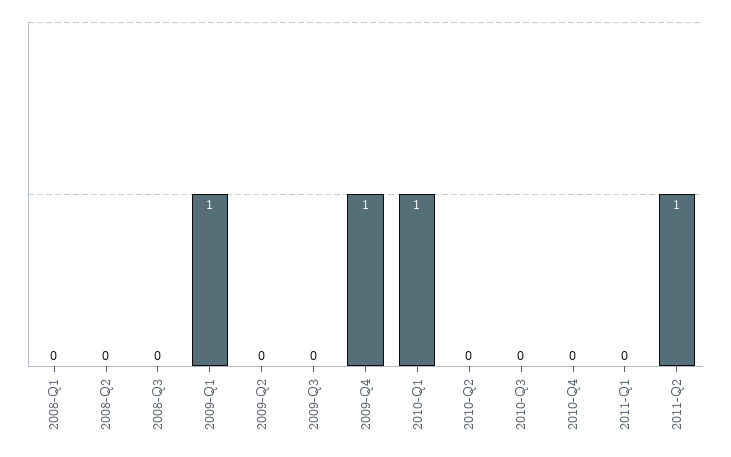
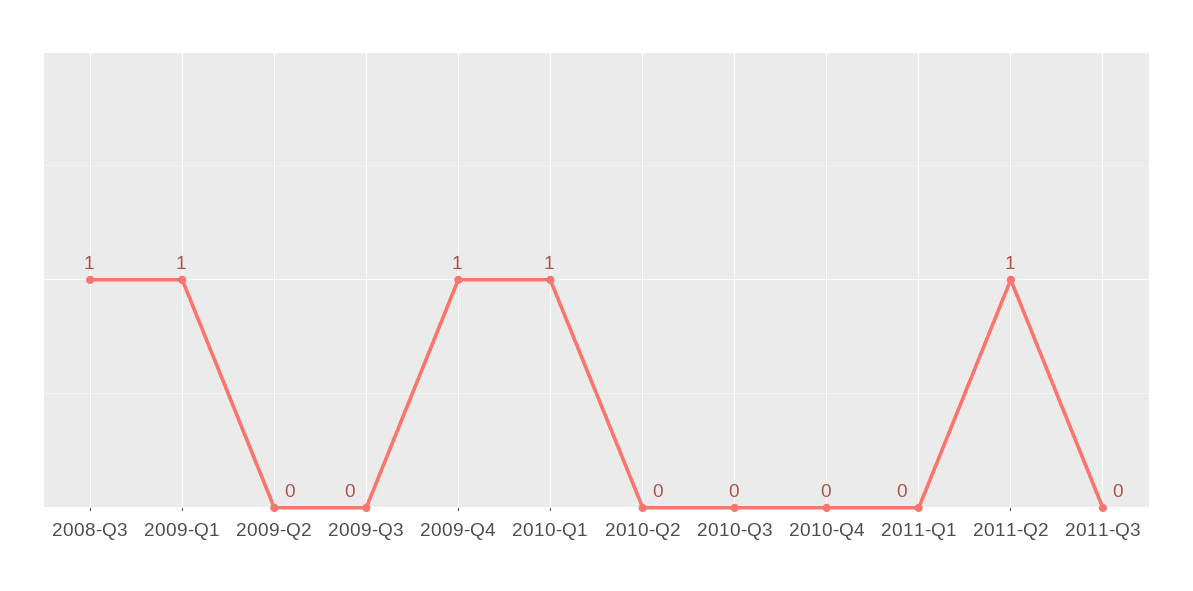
2008-Q1: 0 -> none
2008-Q2: 0 -> none
2008-Q3: 0 -> 1
2011-Q3: none -> 0

